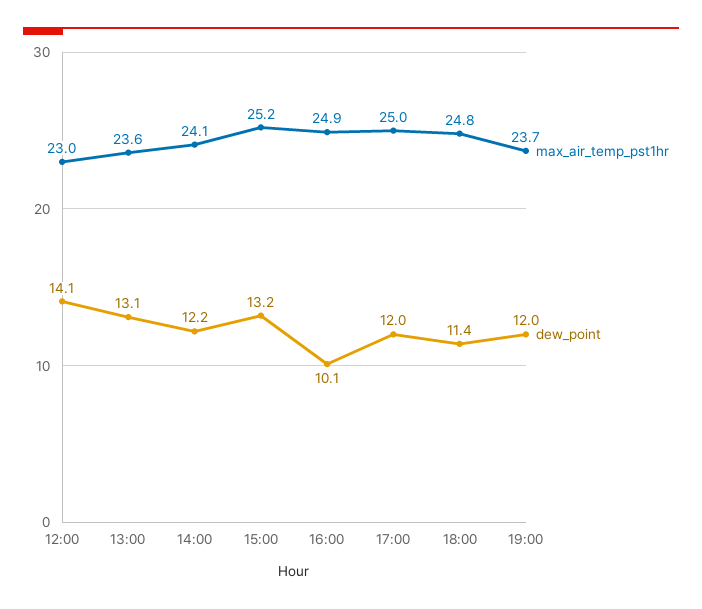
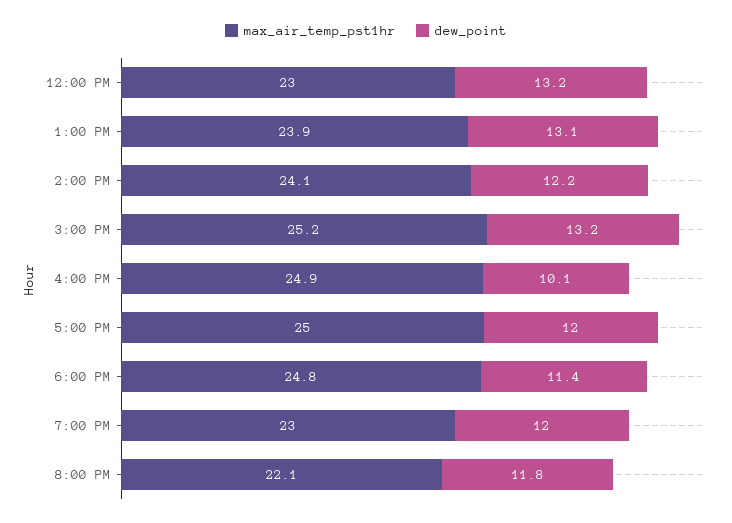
dew_point, 12:00: 14.1 -> 13.2
max_air_temp_pst1hr, 13:00: 23.6 -> 23.9
max_air_temp_pst1hr, 19:00: 23.7 -> 23
max_air_temp_pst1hr, 8:00 PM: none -> 22.1
dew_point, 8:00 PM: none -> 11.8

